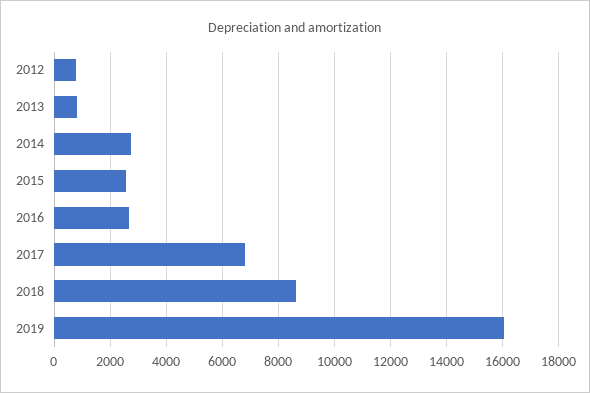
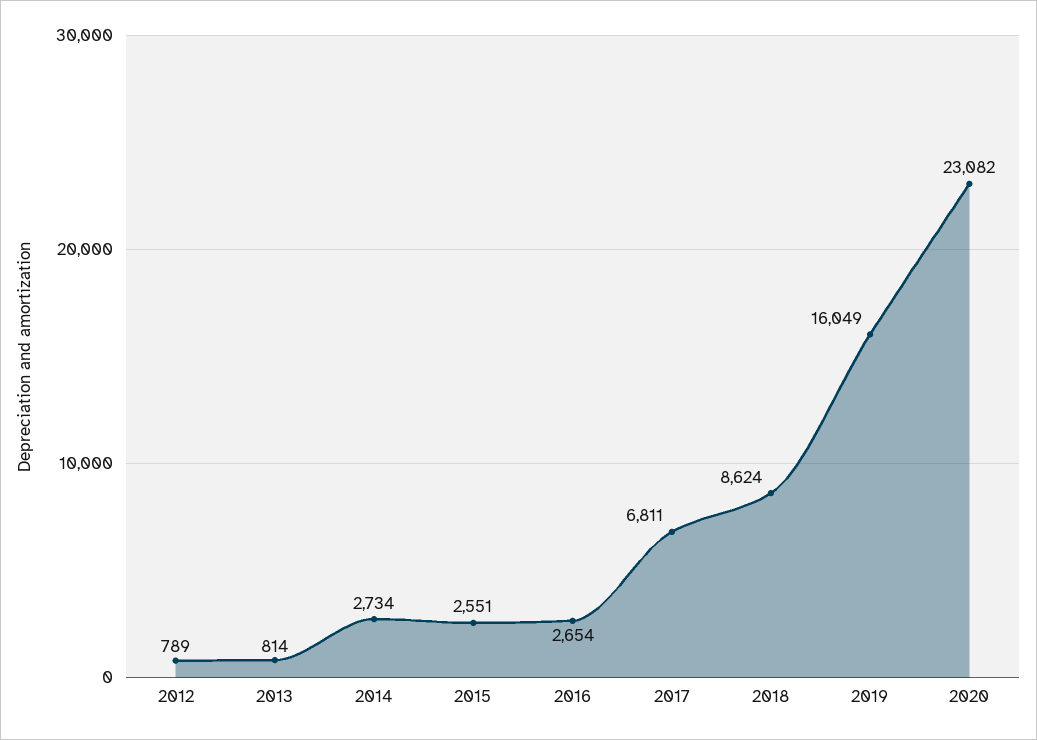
2020: none -> 23082

